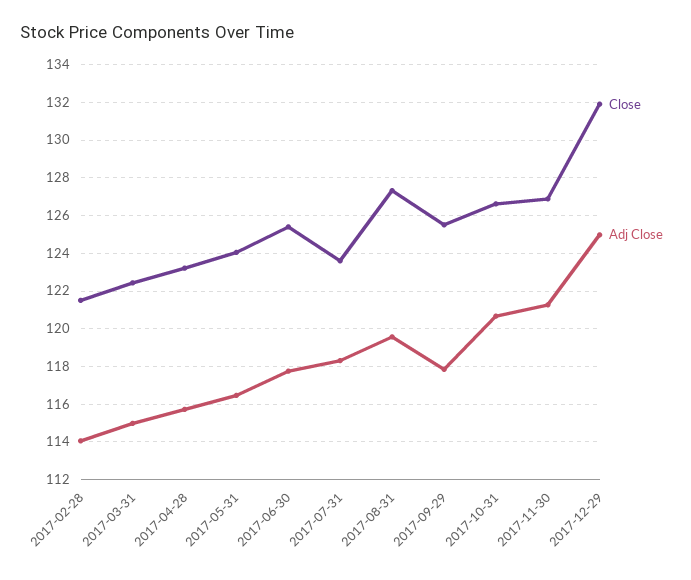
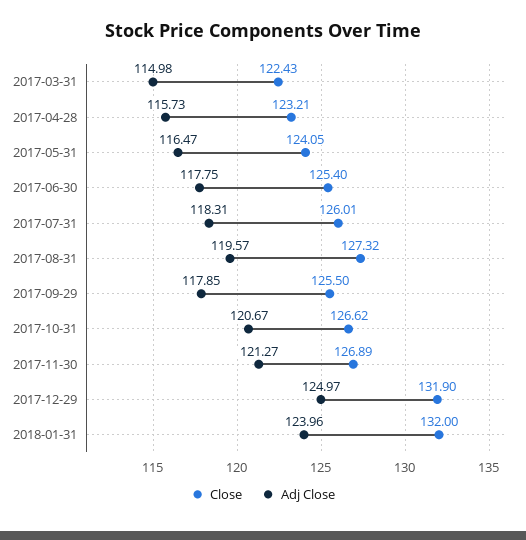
Close, 2017-02-28: 121.5 -> none
Adj Close, 2017-02-28: 114 -> none
Close, 2017-07-31: 123.5 -> 126.01
Close, 2018-01-31: none -> 132
Adj Close, 2018-01-31: none -> 123.96

